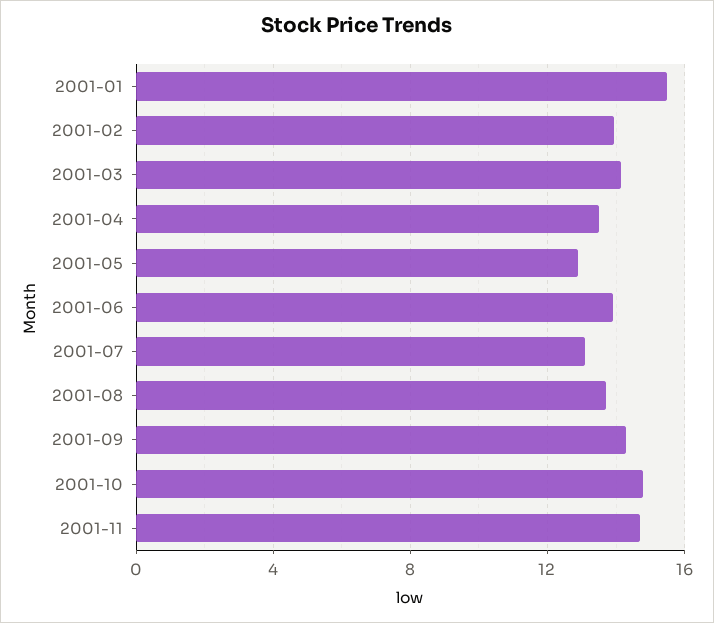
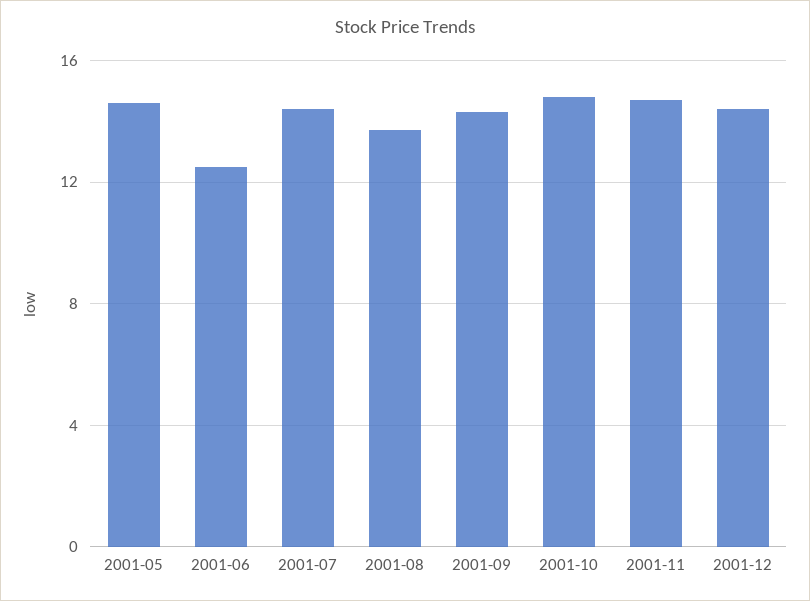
2001-01: 15.5 -> none
2001-02: 14 -> none
2001-03: 14 -> none
2001-04: 13.5 -> none
2001-05: 13 -> 14.5
2001-06: 14 -> 12.5
2001-07: 13 -> 14.5
2001-12: none -> 14.5

